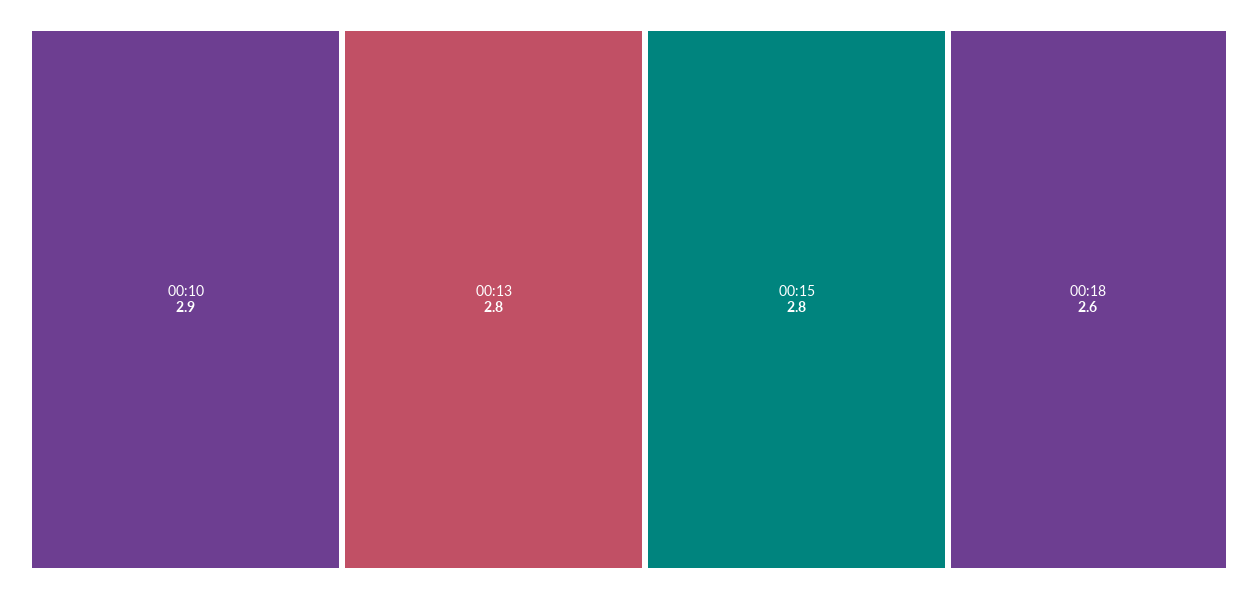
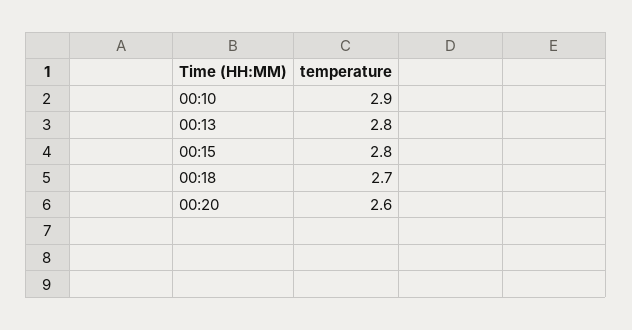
00:18: 2.6 -> 2.7
00:20: none -> 2.6

